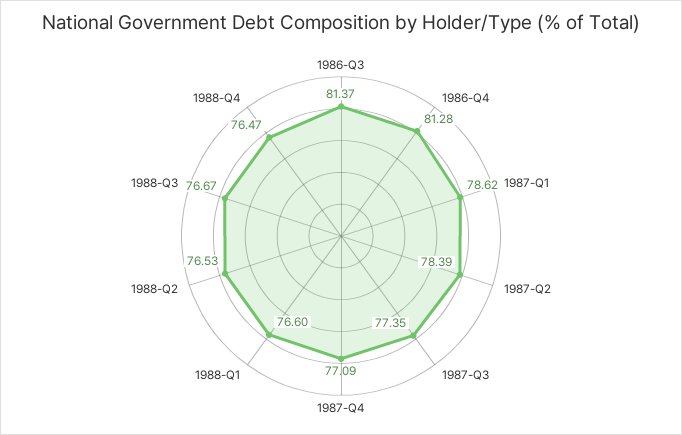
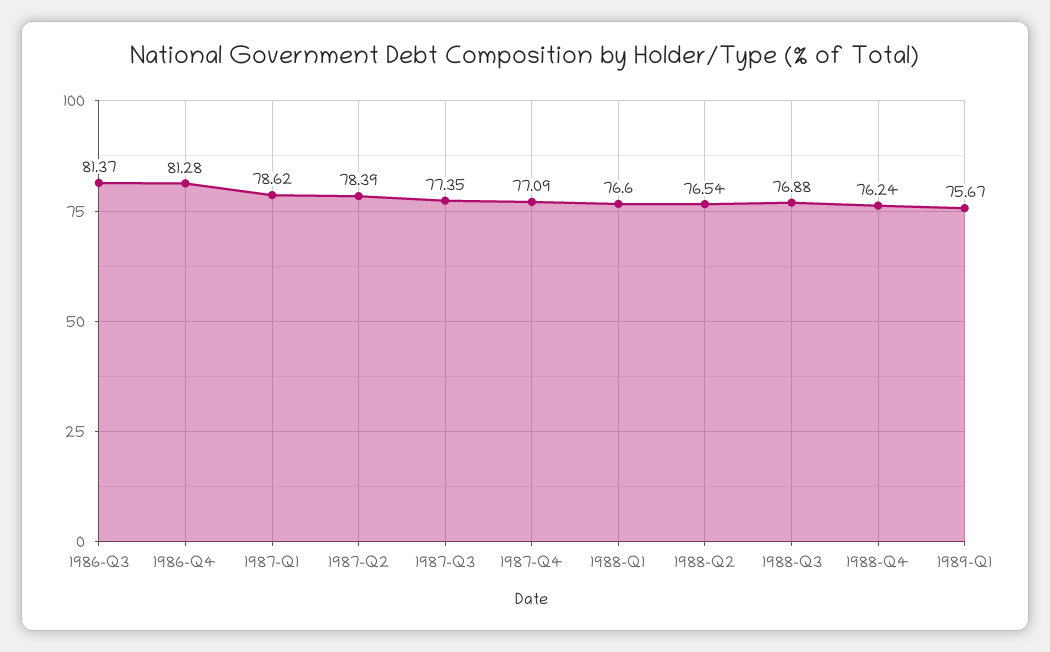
1988-Q2: 76.53 -> 76.54
1988-Q3: 76.67 -> 76.88
1988-Q4: 76.47 -> 76.24
1989-Q1: none -> 75.67

